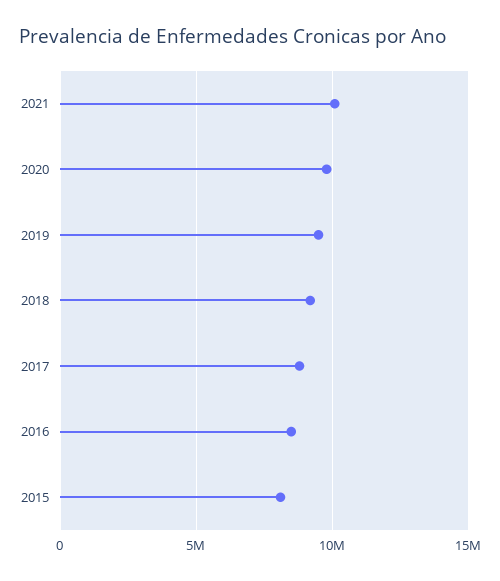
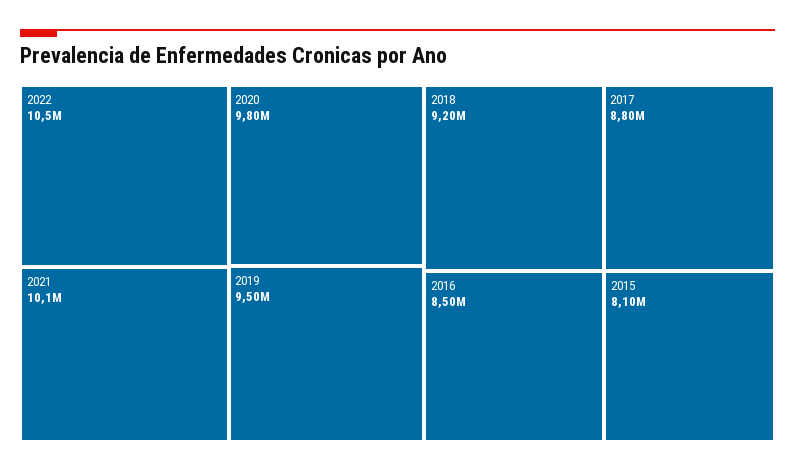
2022: none -> 10500000

